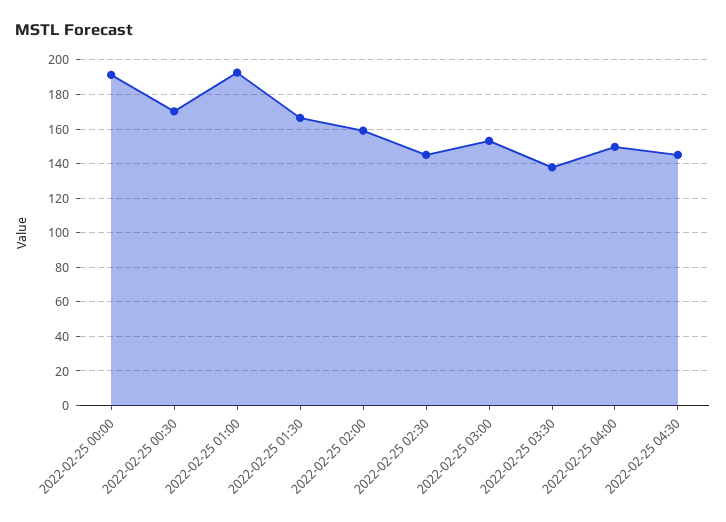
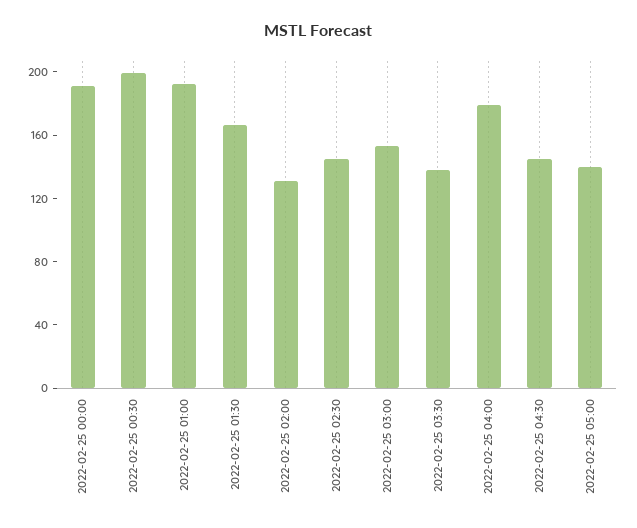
2022-02-25 00:30: 170 -> 200
2022-02-25 02:00: 160 -> 130
2022-02-25 04:00: 150 -> 180
2022-02-25 05:00: none -> 140

